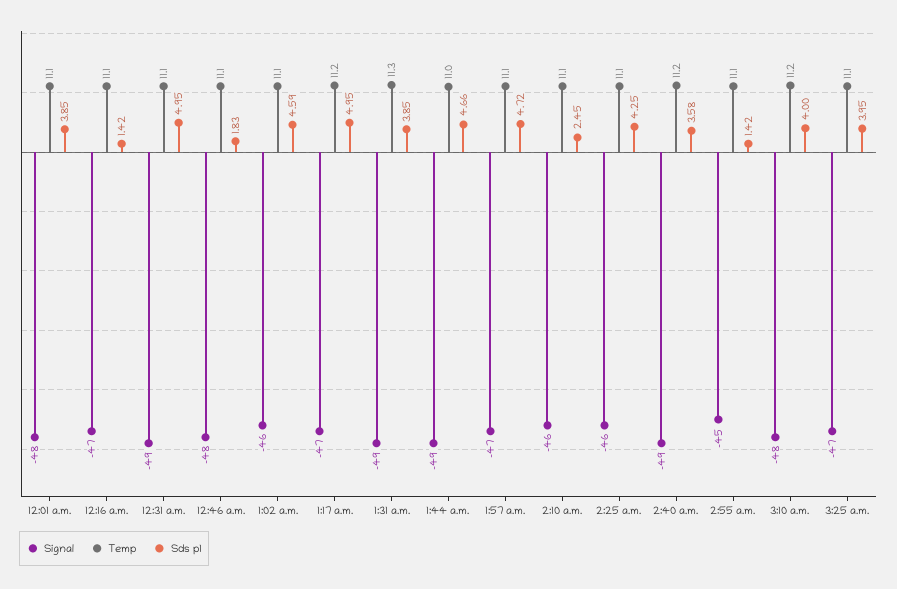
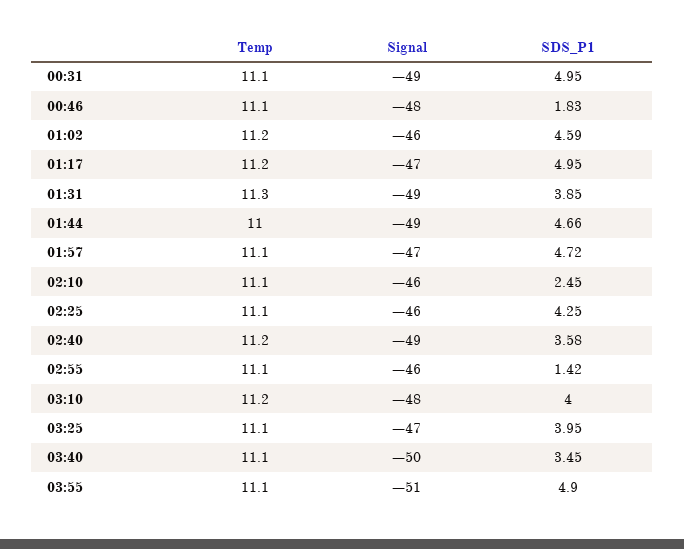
Signal, 12:01 a.m.: -48 -> none
Temp, 12:01 a.m.: 11.1 -> none
Sds p1, 12:01 a.m.: 3.85 -> none
Signal, 12:16 a.m.: -47 -> none
Temp, 12:16 a.m.: 11.1 -> none
Sds p1, 12:16 a.m.: 1.42 -> none
Temp, 1:02 a.m.: 11.1 -> 11.2
Signal, 2:55 a.m.: -45 -> -46
Temp, 03:40: none -> 11.1
Signal, 03:40: none -> -50
Sds p1, 03:40: none -> 3.45
Temp, 03:55: none -> 11.1
Signal, 03:55: none -> -51
Sds p1, 03:55: none -> 4.9

